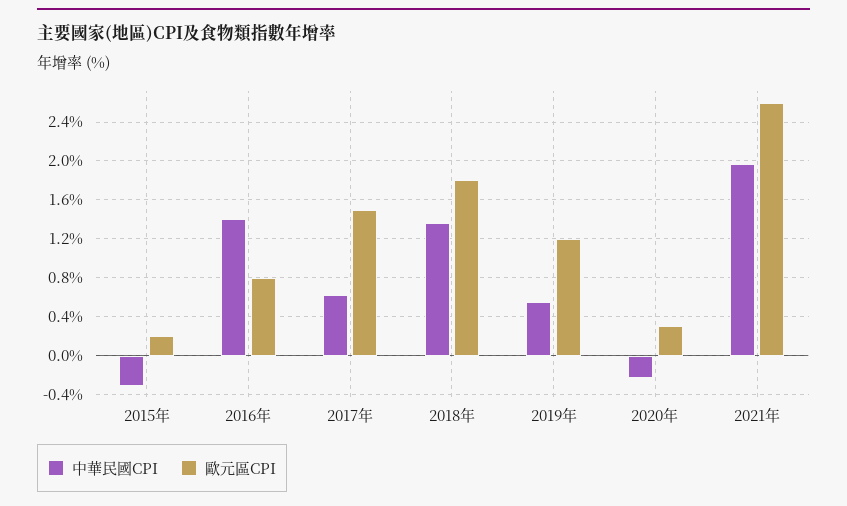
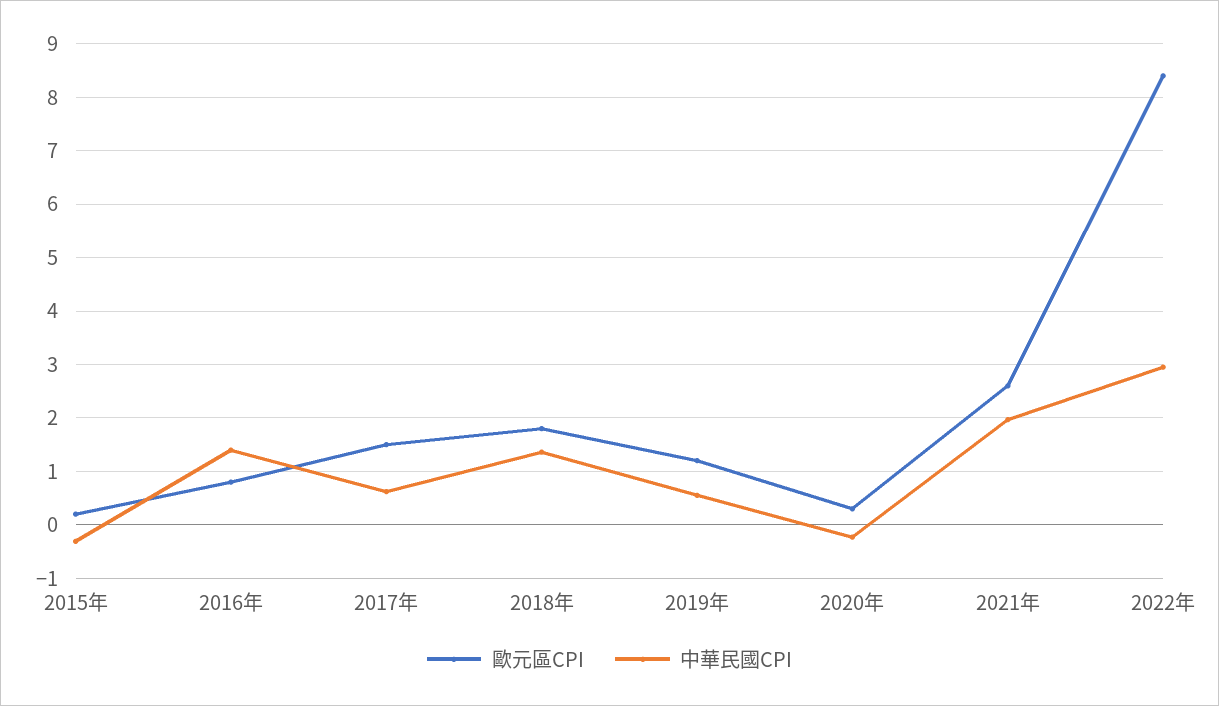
歐元區CPI, 2022年: none -> 8.4
中華民國CPI, 2022年: none -> 3

